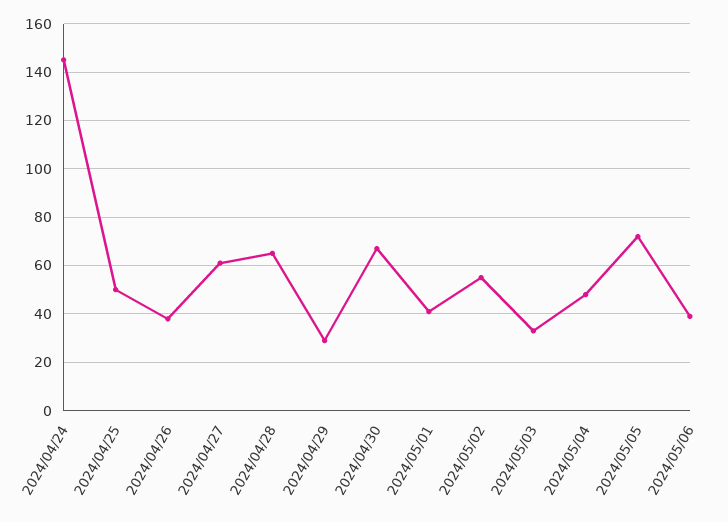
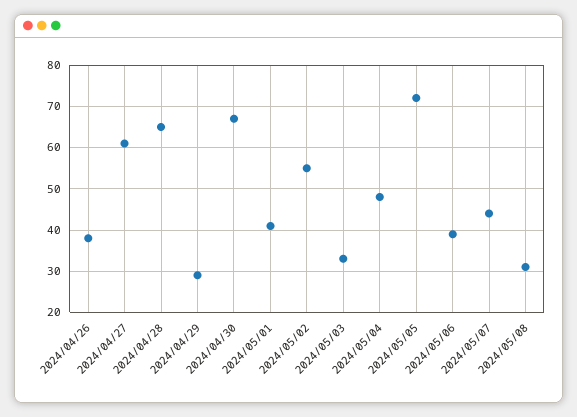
2024/04/24: 145 -> none
2024/04/25: 50 -> none
2024/05/07: none -> 45
2024/05/08: none -> 30

